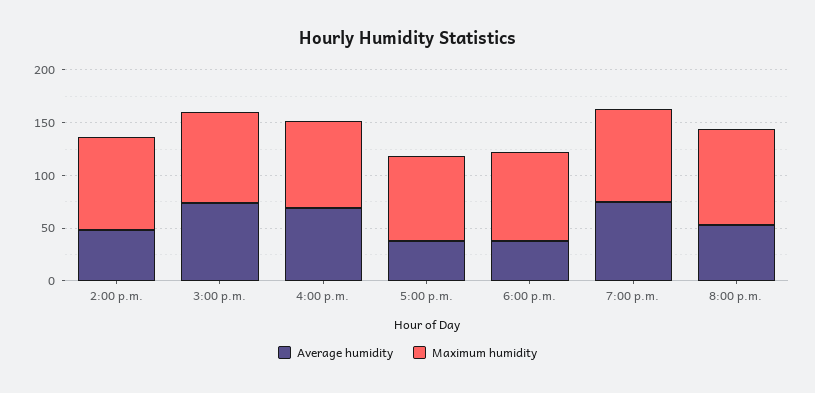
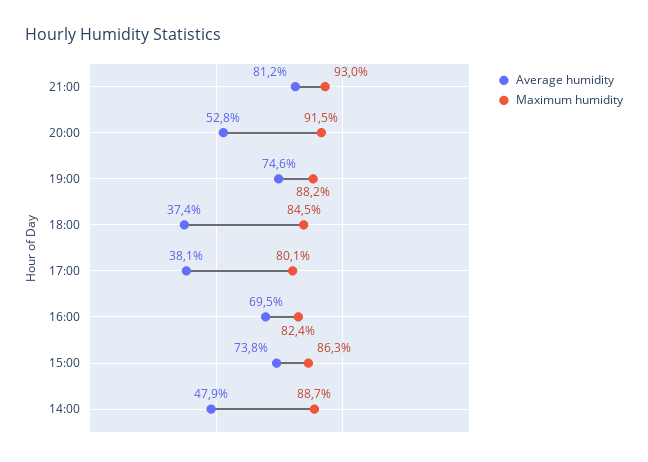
Average humidity, 21:00: none -> 81.2
Maximum humidity, 21:00: none -> 93

